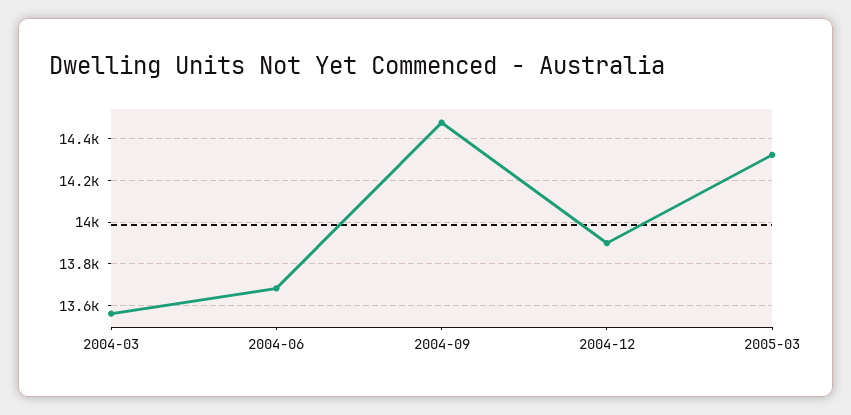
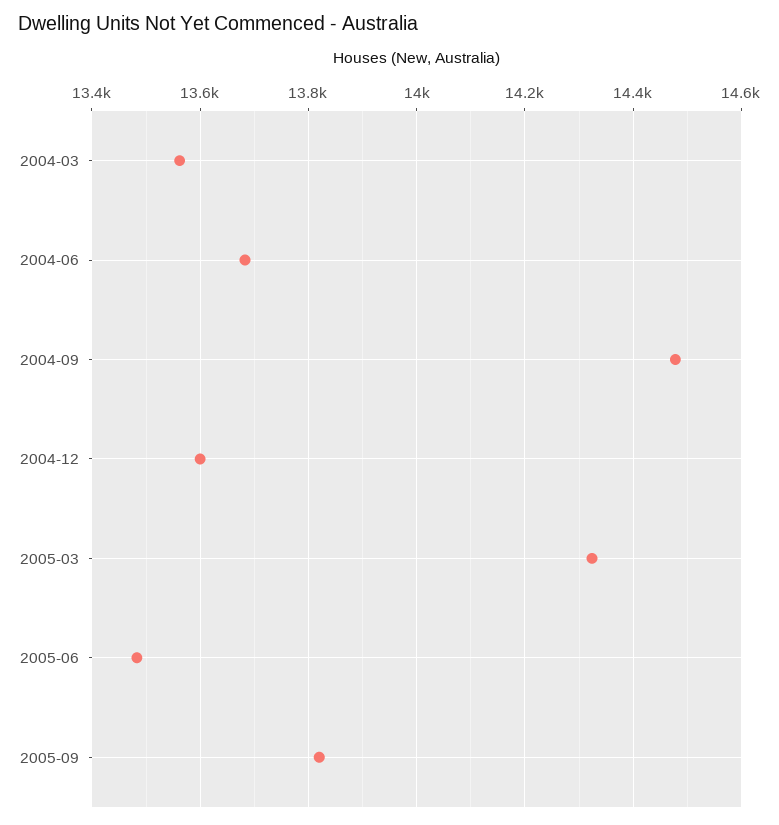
2004-12: 13900 -> 13600
2005-06: none -> 13480
2005-09: none -> 13820

